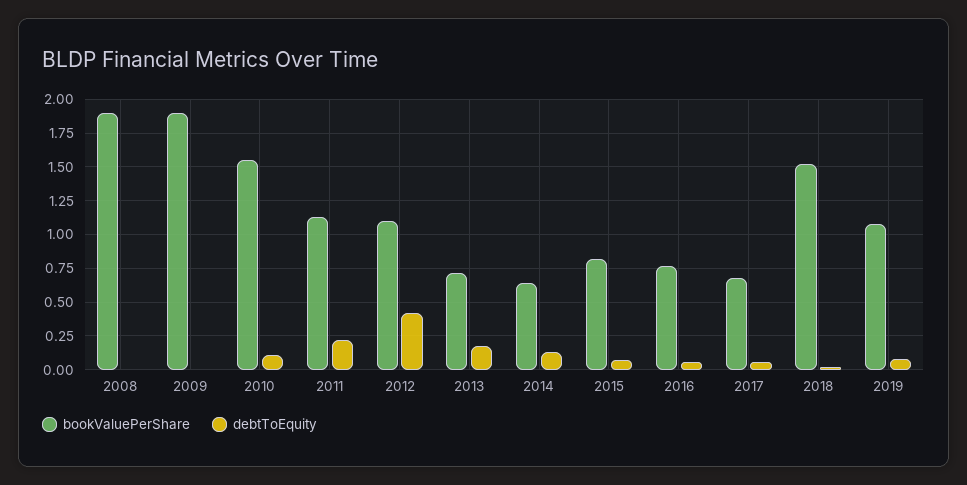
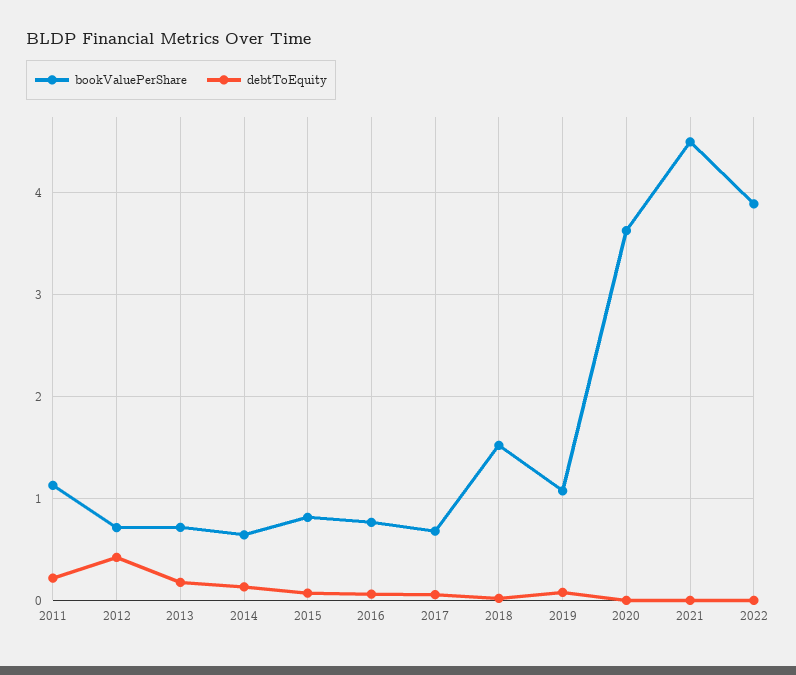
bookValuePerShare, 2008: 1.9 -> none
debtToEquity, 2008: 0 -> none
bookValuePerShare, 2009: 1.9 -> none
debtToEquity, 2009: 0 -> none
bookValuePerShare, 2010: 1.55 -> none
debtToEquity, 2010: 0.1 -> none
bookValuePerShare, 2012: 1.1 -> 0.7
bookValuePerShare, 2020: none -> 3.6
debtToEquity, 2020: none -> 0
bookValuePerShare, 2021: none -> 4.5
debtToEquity, 2021: none -> 0
bookValuePerShare, 2022: none -> 3.9
debtToEquity, 2022: none -> 0

